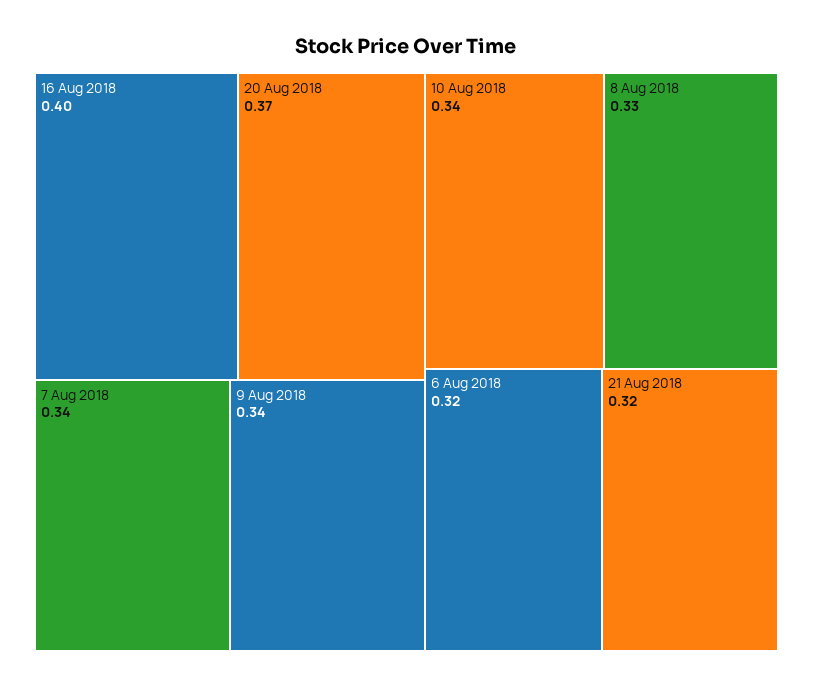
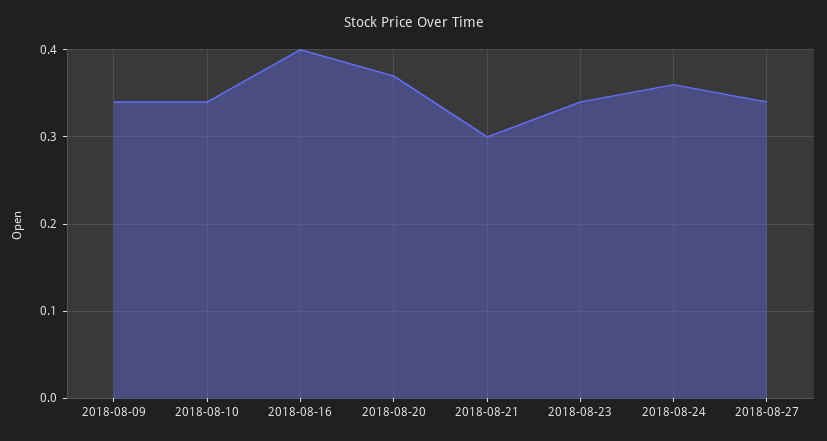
7 Aug 2018: 0.34 -> none
8 Aug 2018: 0.33 -> none
6 Aug 2018: 0.32 -> none
21 Aug 2018: 0.32 -> 0.3
2018-08-23: none -> 0.34
2018-08-24: none -> 0.36
2018-08-27: none -> 0.34

